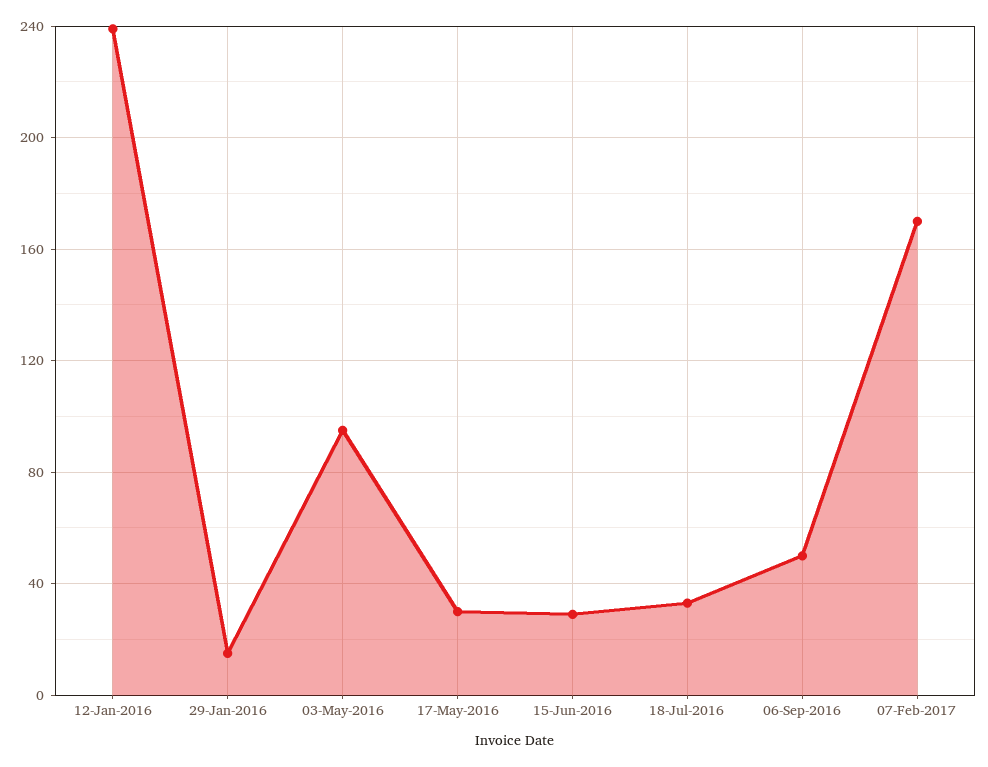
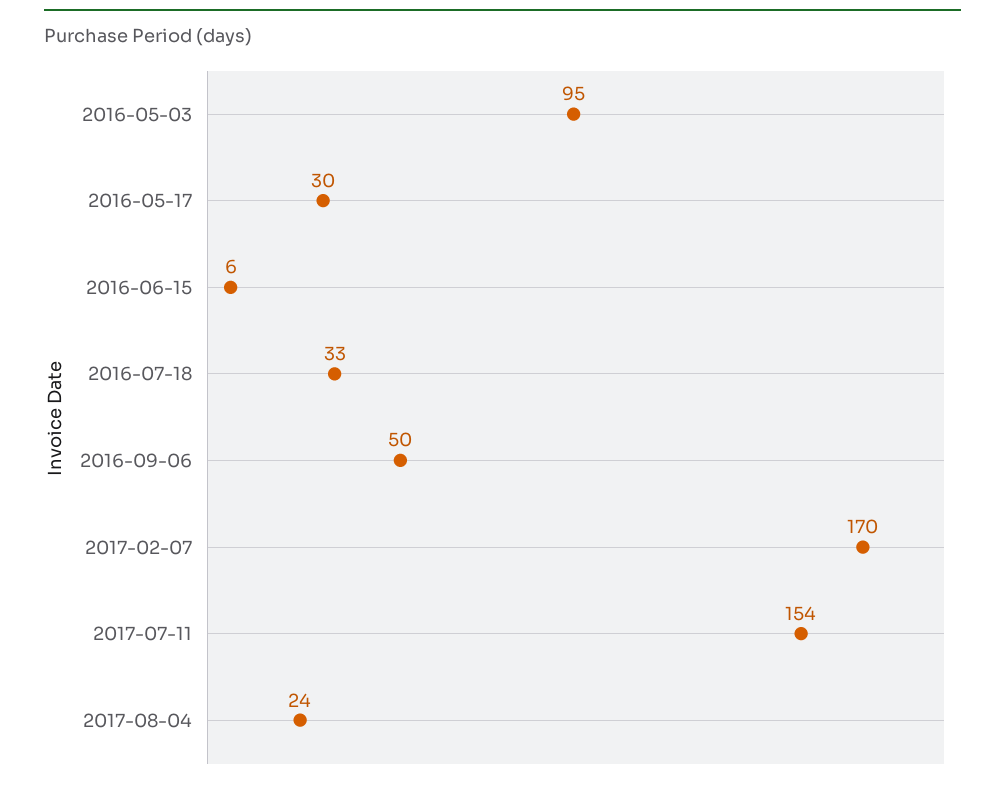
12-Jan-2016: 240 -> none
29-Jan-2016: 15 -> none
15-Jun-2016: 30 -> 6
2017-07-11: none -> 154
2017-08-04: none -> 24

